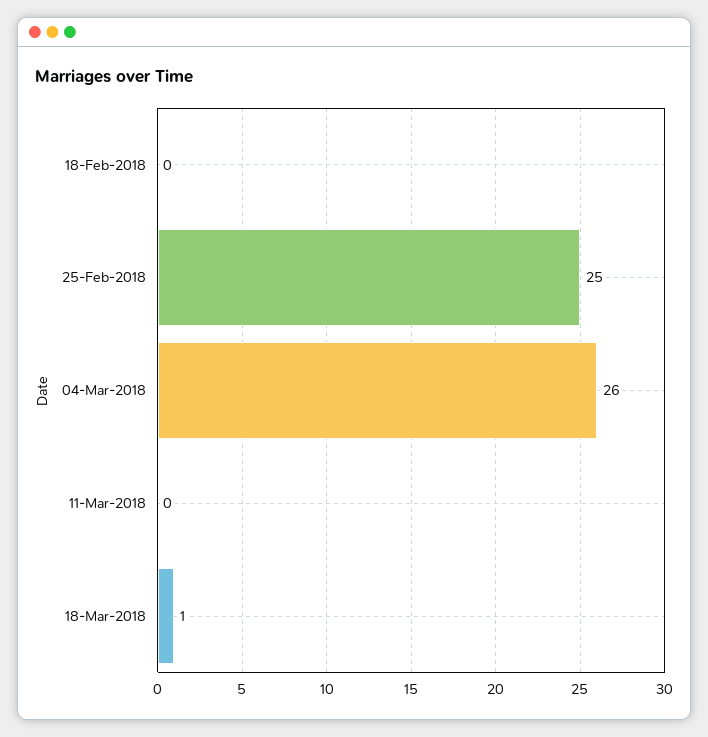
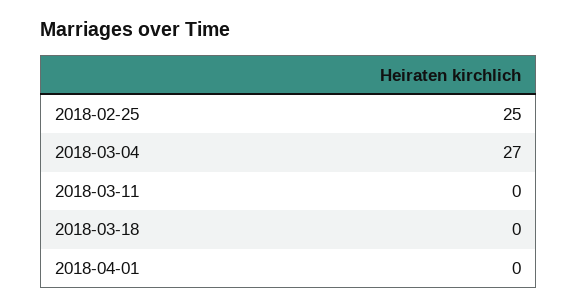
18-Feb-2018: 0 -> none
04-Mar-2018: 26 -> 27
18-Mar-2018: 1 -> 0
2018-04-01: none -> 0

